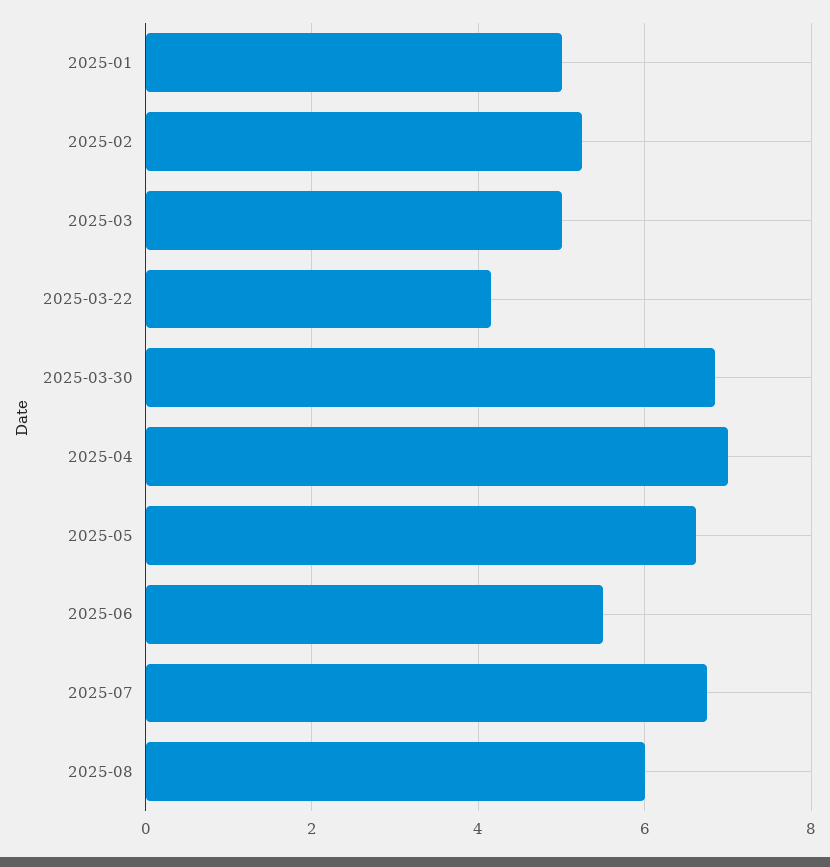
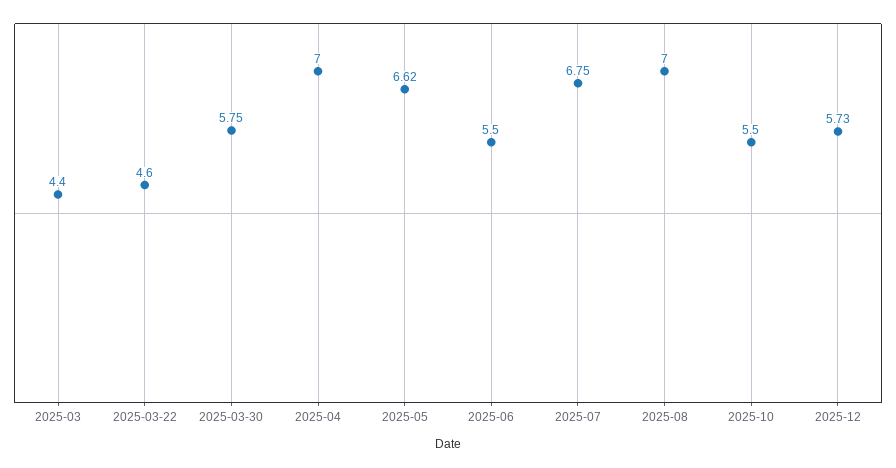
2025-01: 5 -> none
2025-02: 5.2 -> none
2025-03: 5 -> 4.4
2025-03-22: 4.2 -> 4.6
2025-03-30: 6.8 -> 5.75
2025-08: 6 -> 7
2025-10: none -> 5.5
2025-12: none -> 5.73

